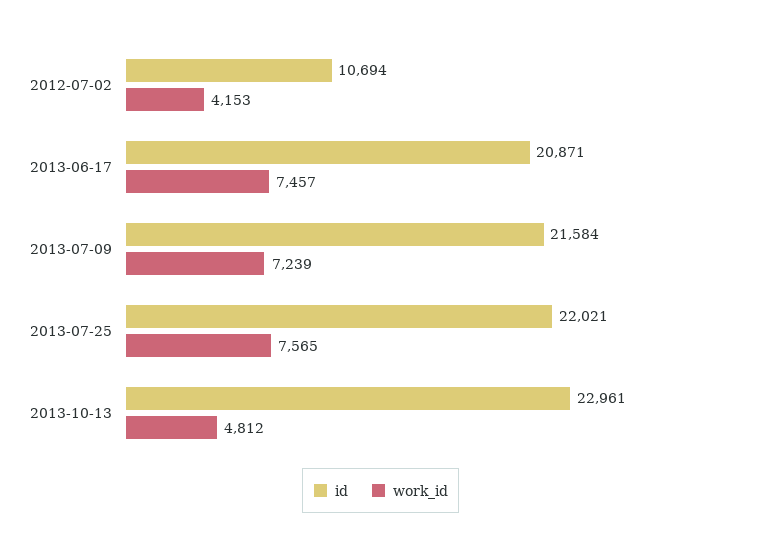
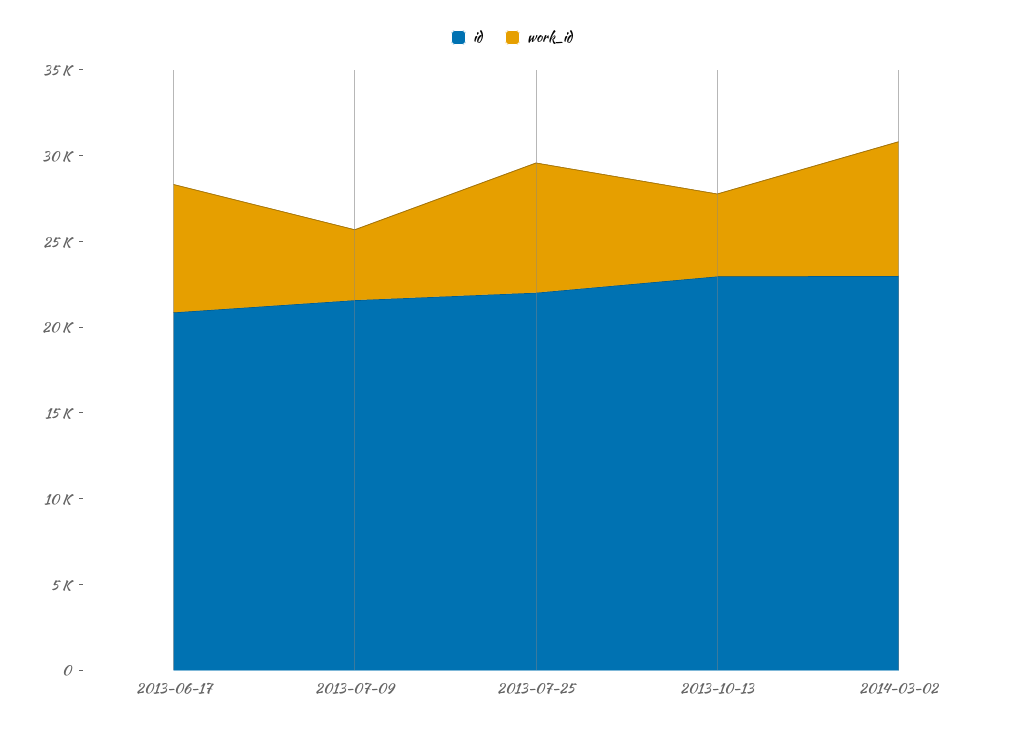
id, 2012-07-02: 10694 -> none
work_id, 2012-07-02: 4153 -> none
work_id, 2013-07-09: 7239 -> 4000
id, 2014-03-02: none -> 23000
work_id, 2014-03-02: none -> 8000

